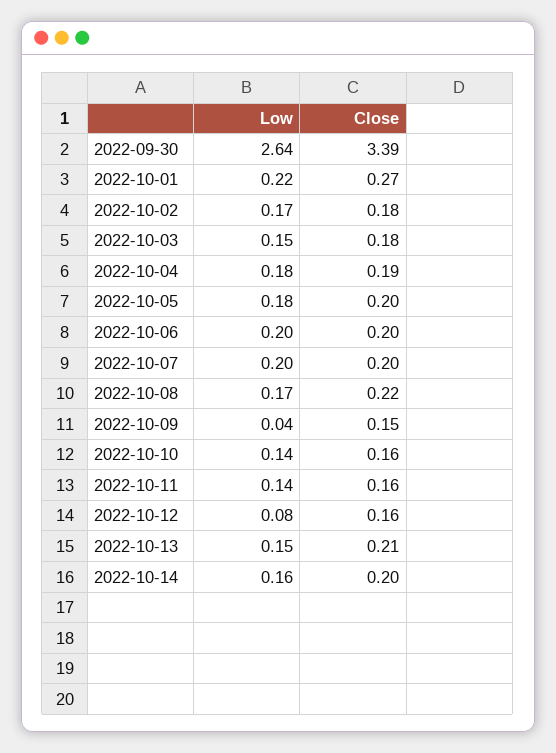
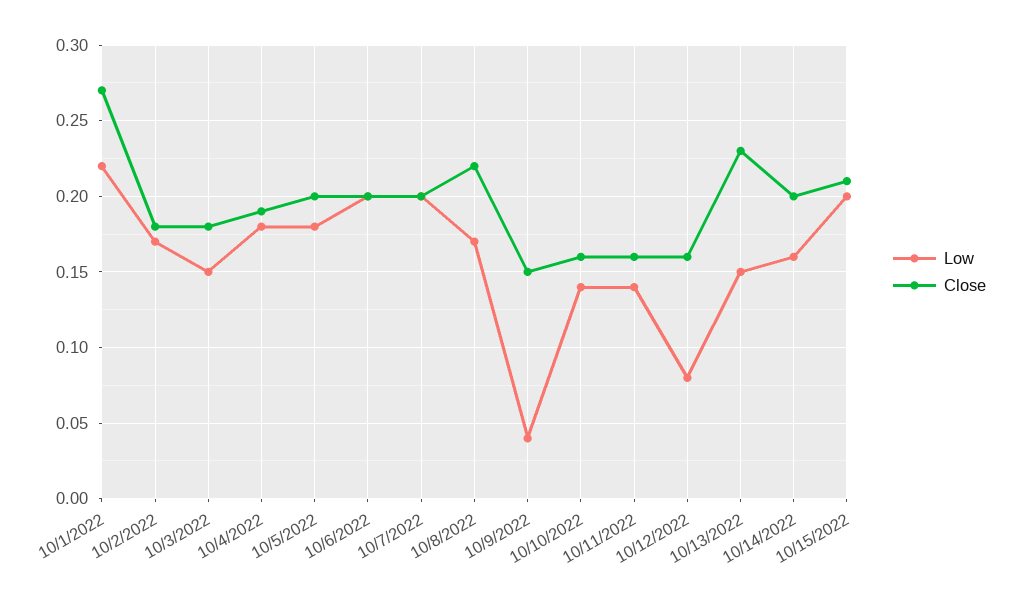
Low, 2022-09-30: 2.64 -> none
Close, 2022-09-30: 3.39 -> none
Close, 2022-10-13: 0.21 -> 0.23
Low, 10/15/2022: none -> 0.2
Close, 10/15/2022: none -> 0.21

